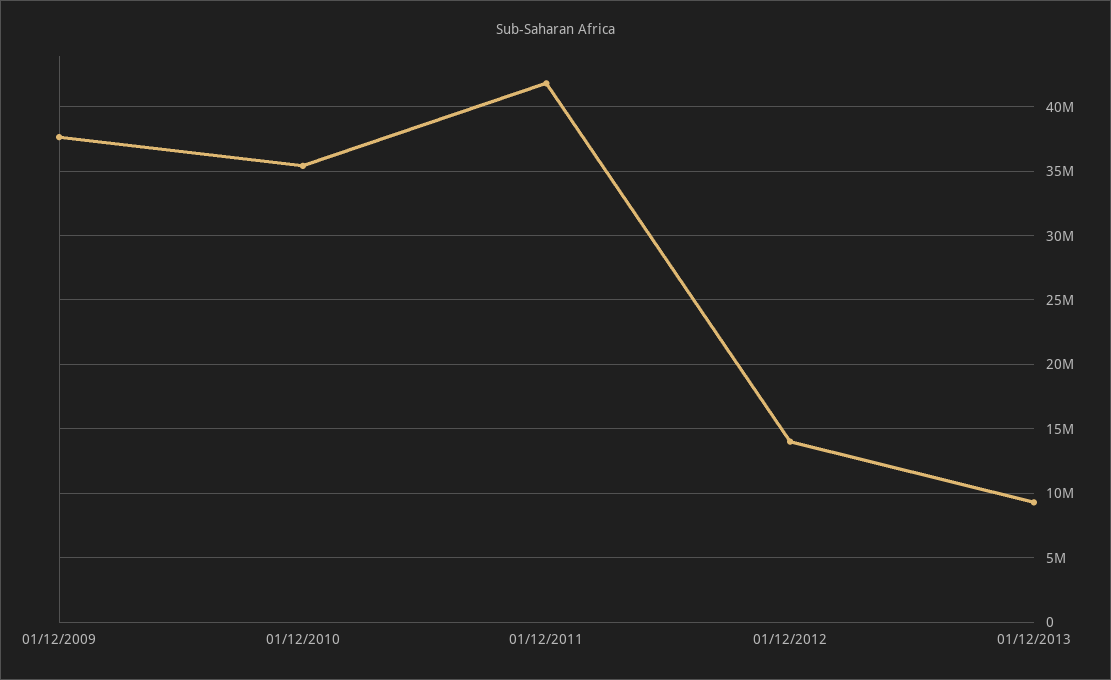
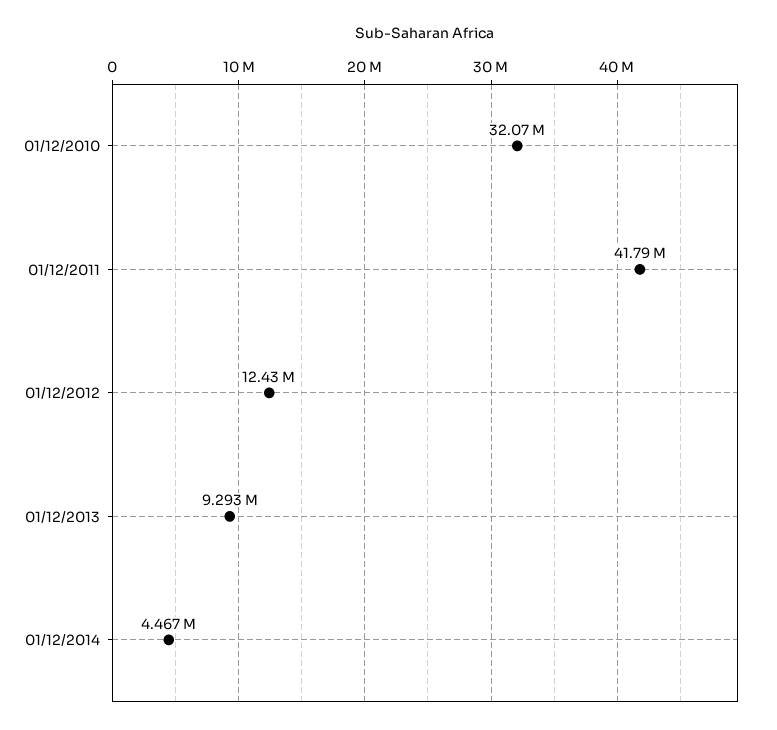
01/12/2009: 37500000 -> none
01/12/2010: 35500000 -> 32070000
01/12/2012: 14000000 -> 12430000
01/12/2014: none -> 4467000

